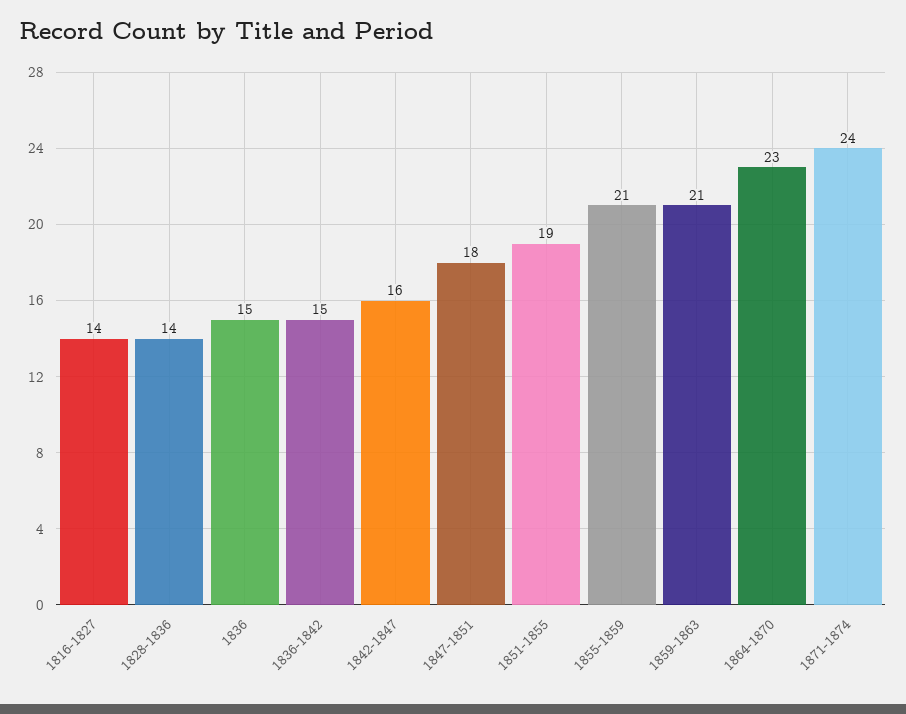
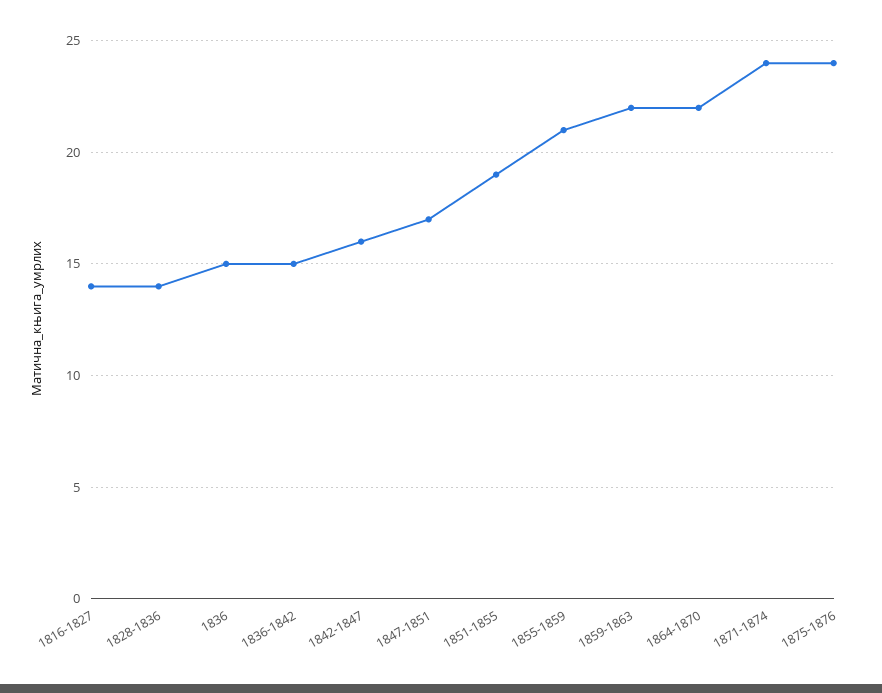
1847-1851: 18 -> 17
1859-1863: 21 -> 22
1864-1870: 23 -> 22
1875-1876: none -> 24

